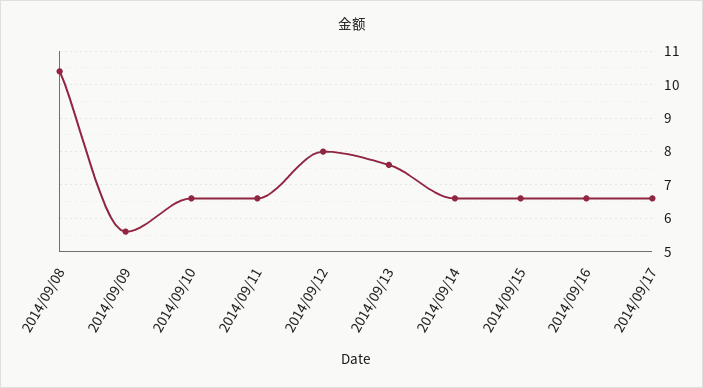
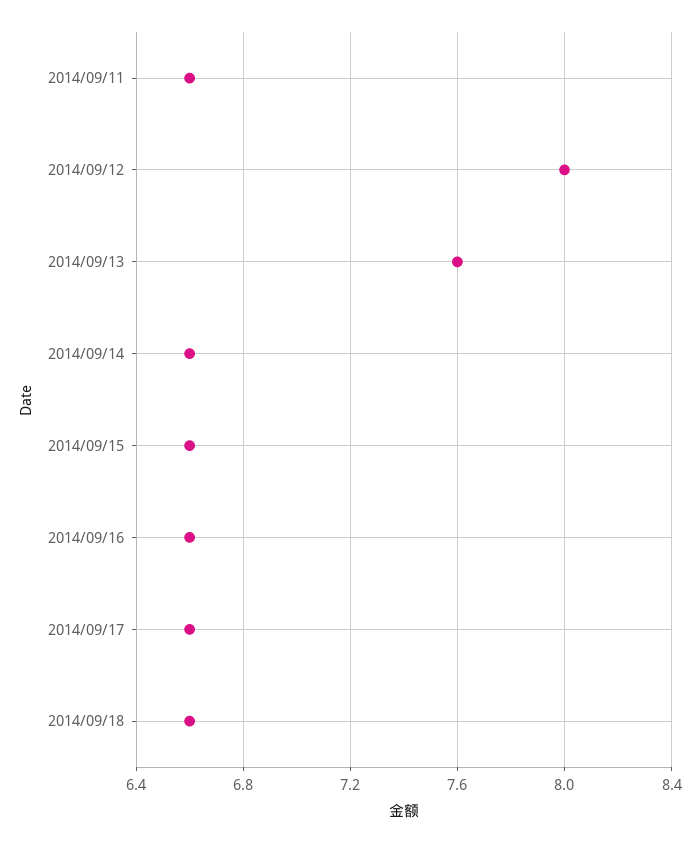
2014/09/08: 10.5 -> none
2014/09/09: 5.5 -> none
2014/09/10: 6.5 -> none
2014/09/18: none -> 6.6

